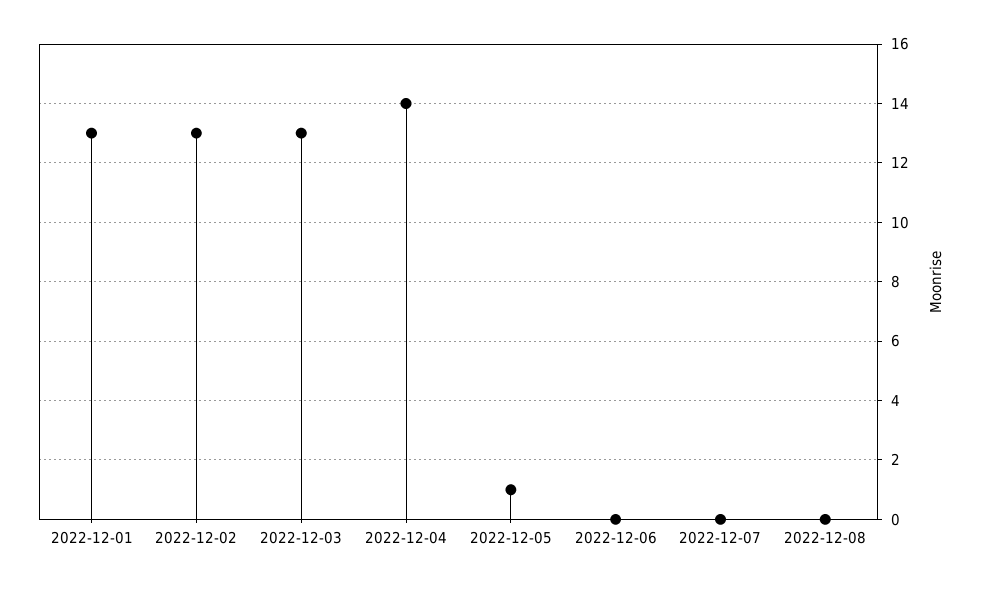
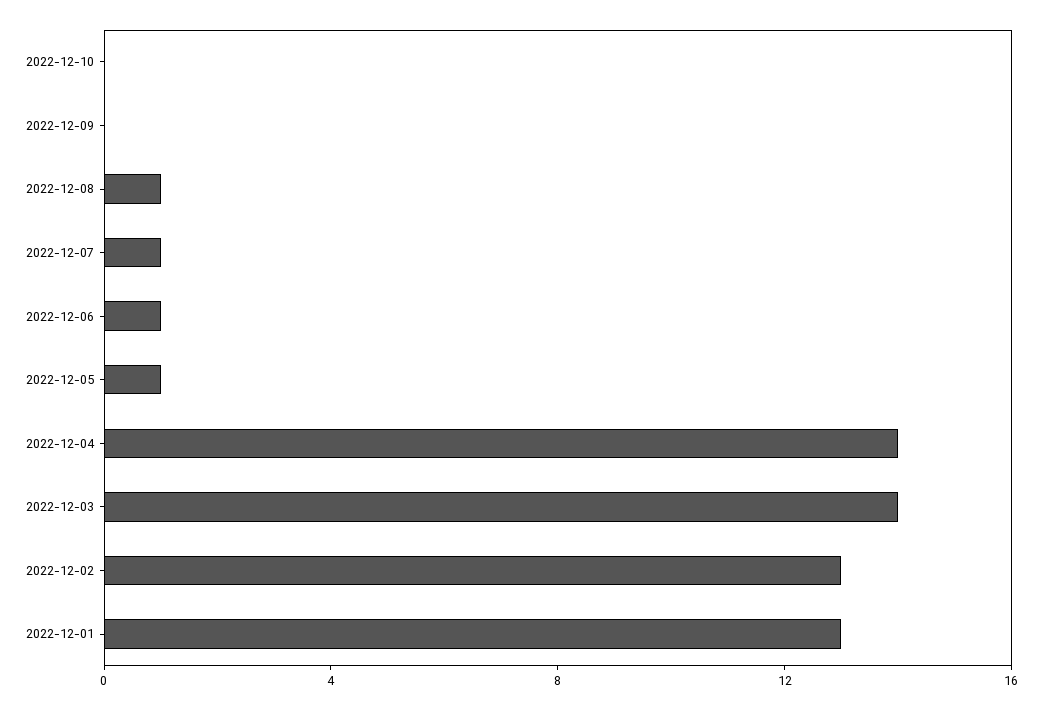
2022-12-03: 13 -> 14
2022-12-06: 0 -> 1
2022-12-07: 0 -> 1
2022-12-08: 0 -> 1
2022-12-10: none -> 0
2022-12-09: none -> 0

